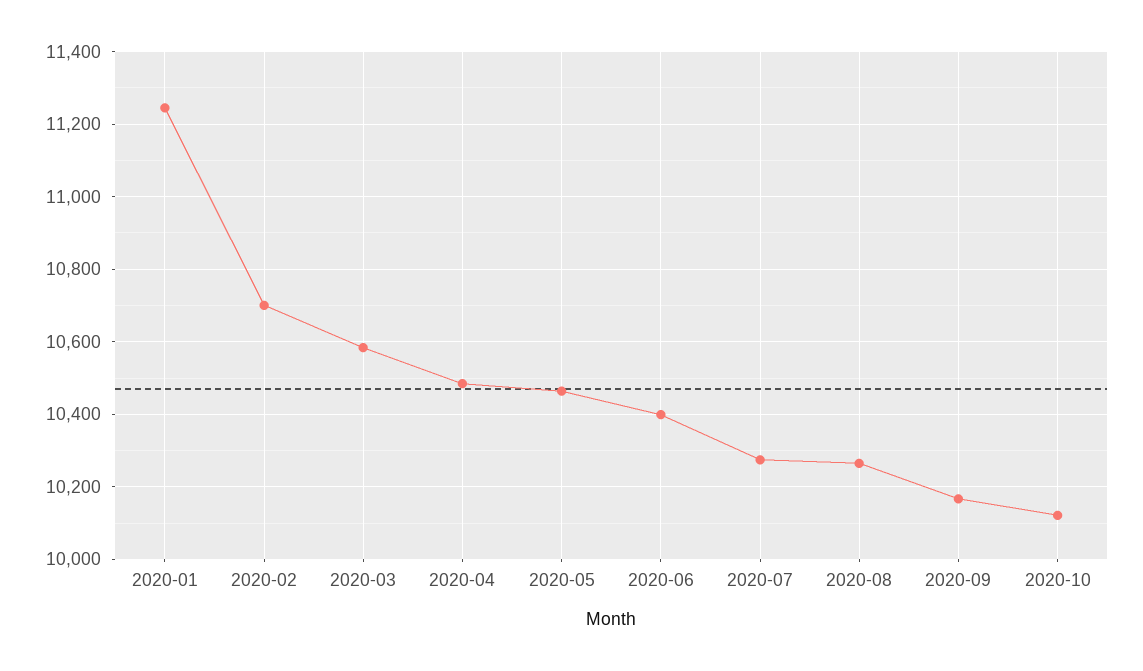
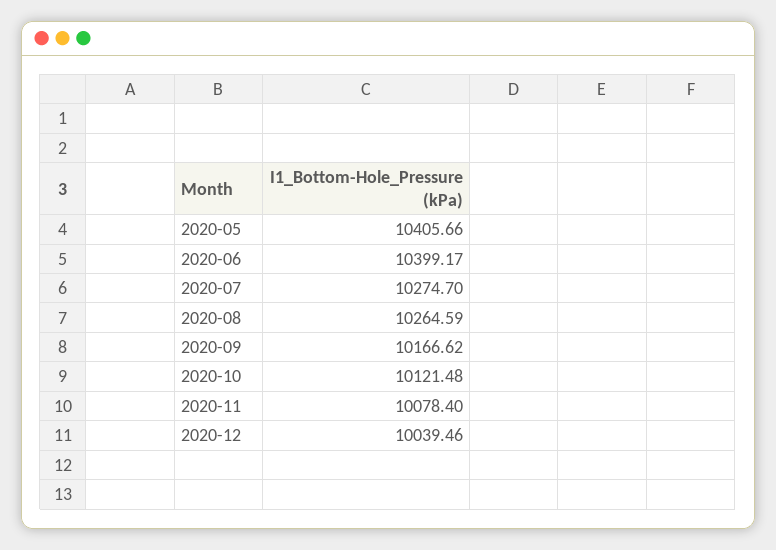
2020-01: 11240 -> none
2020-02: 10700 -> none
2020-03: 10580 -> none
2020-04: 10480 -> none
2020-05: 10460 -> 10405.66
2020-11: none -> 10078.4
2020-12: none -> 10039.46

